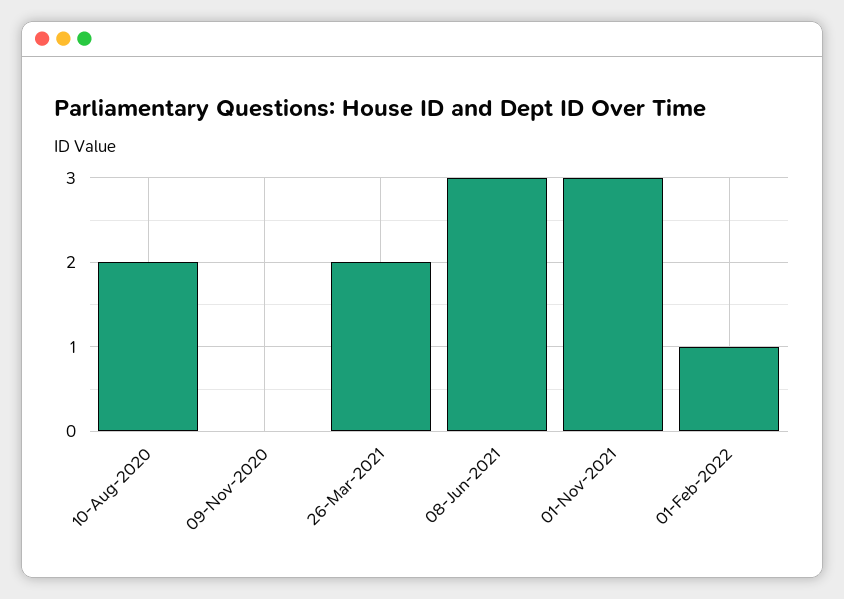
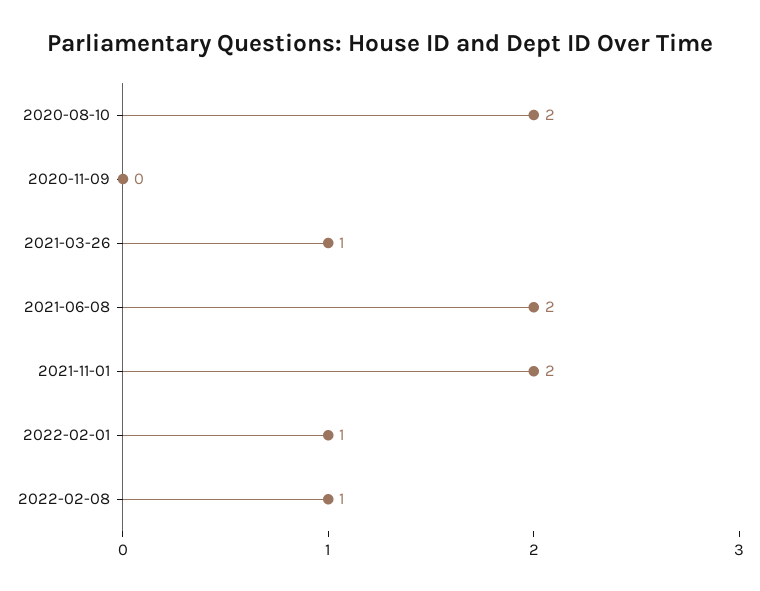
26-Mar-2021: 2 -> 1
08-Jun-2021: 3 -> 2
01-Nov-2021: 3 -> 2
2022-02-08: none -> 1

